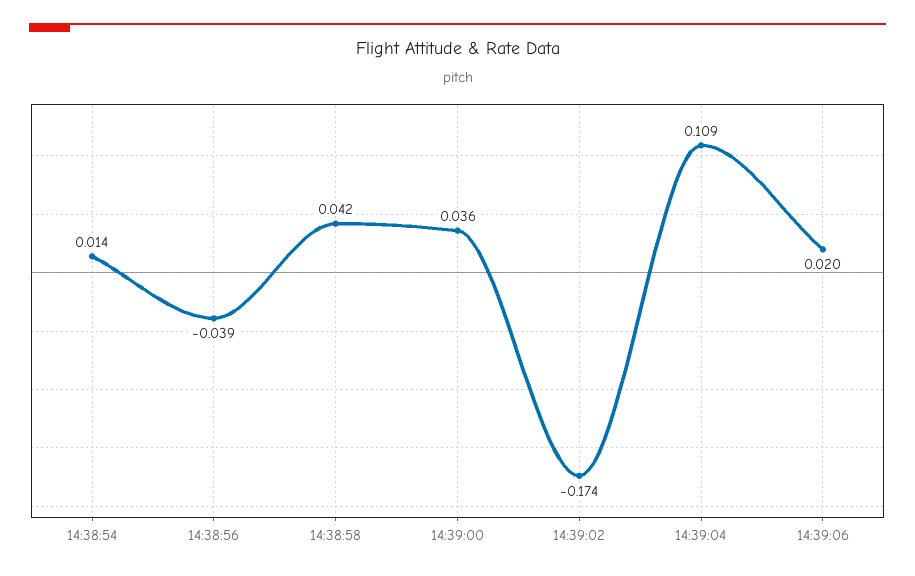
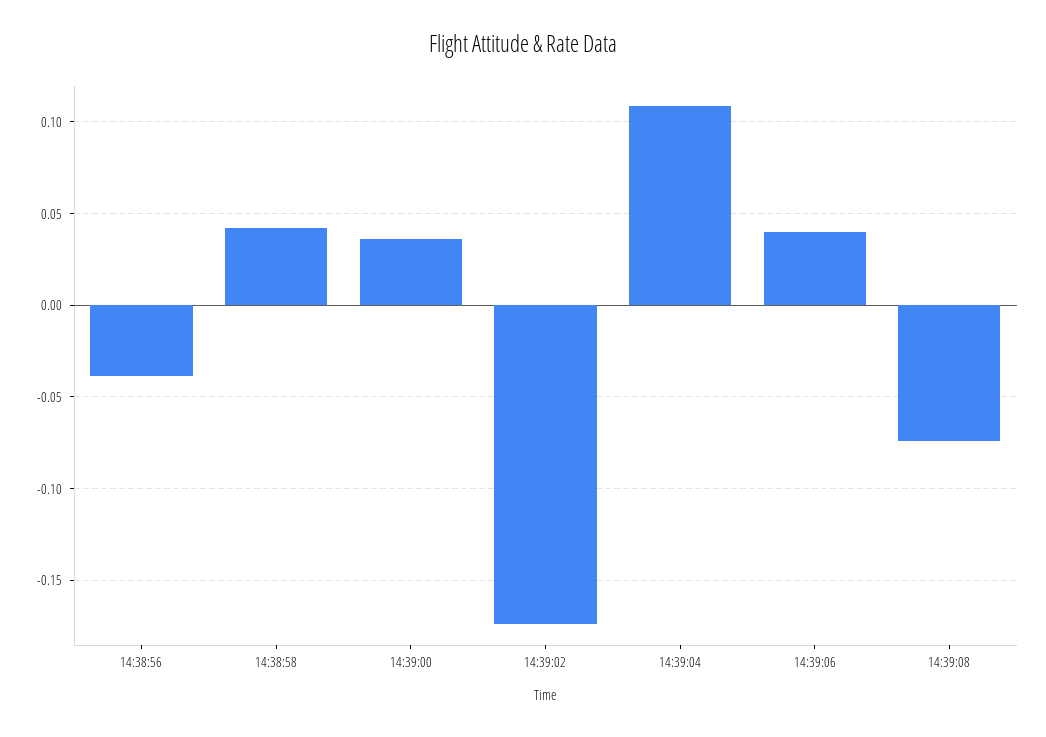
14:38:54: 0.014 -> none
14:39:06: 0.02 -> 0.04
14:39:08: none -> -0.075

